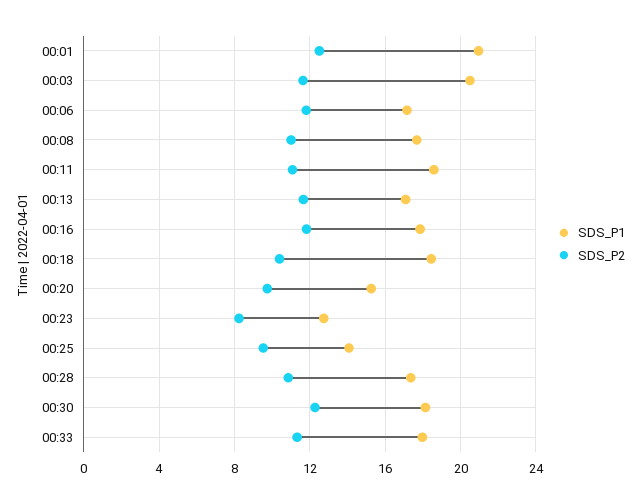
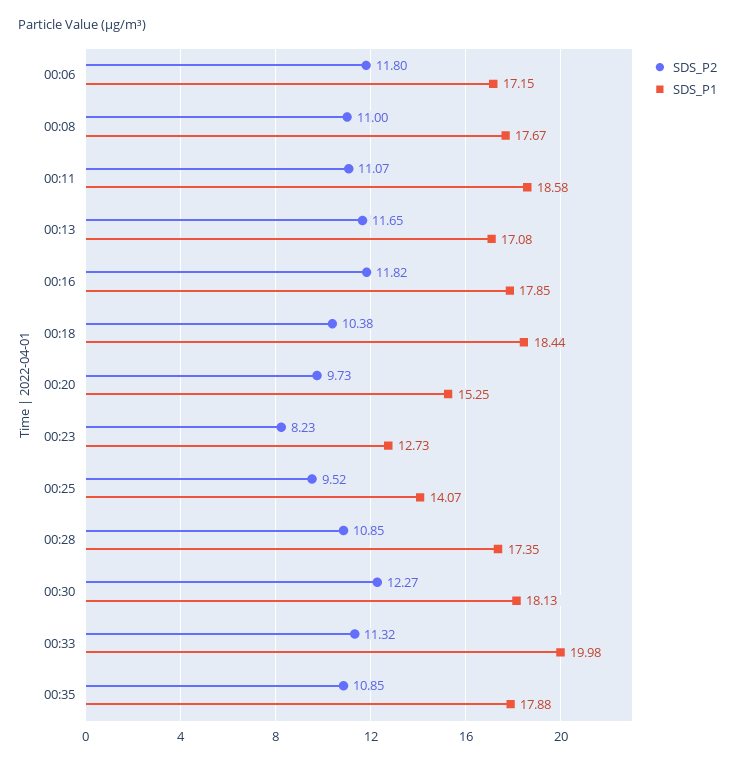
SDS_P1, 00:01: 21 -> none
SDS_P2, 00:01: 12.5 -> none
SDS_P1, 00:03: 20.5 -> none
SDS_P2, 00:03: 11.5 -> none
SDS_P1, 00:33: 18 -> 19.98
SDS_P2, 00:35: none -> 10.85
SDS_P1, 00:35: none -> 17.88

